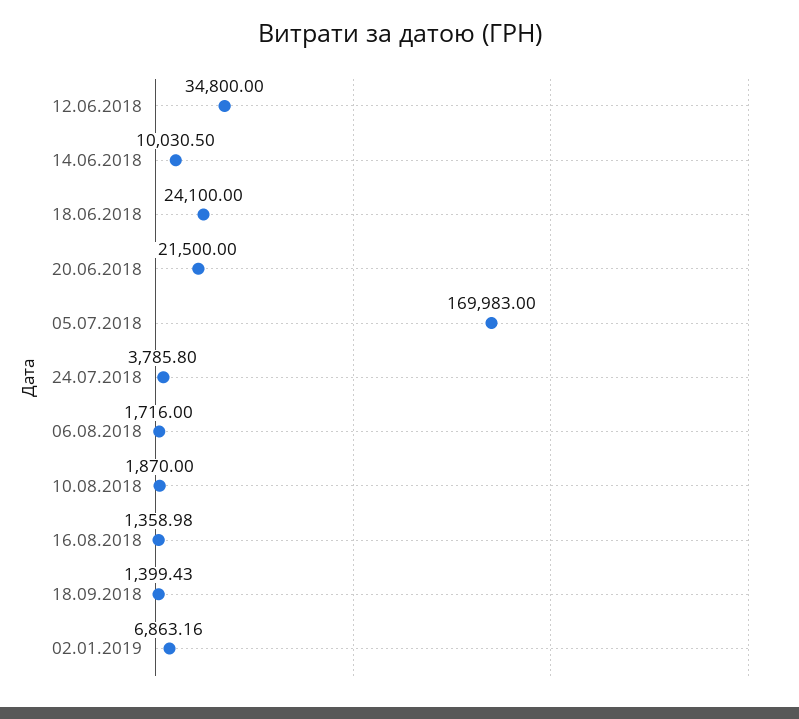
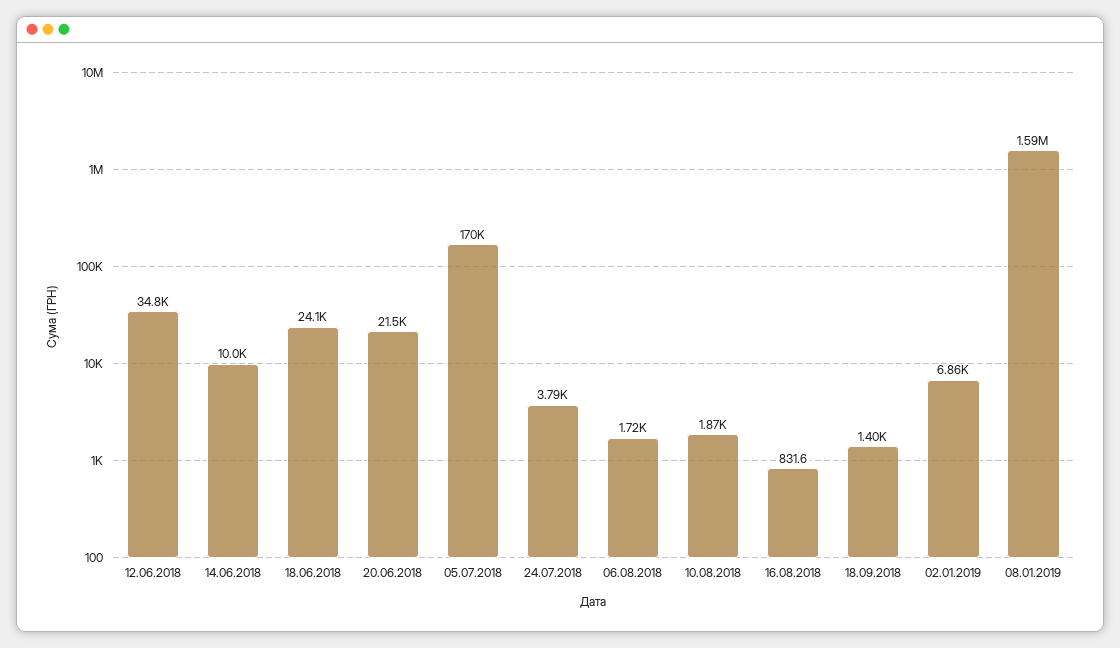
16.08.2018: 1358.98 -> 831.6
08.01.2019: none -> 1590000

